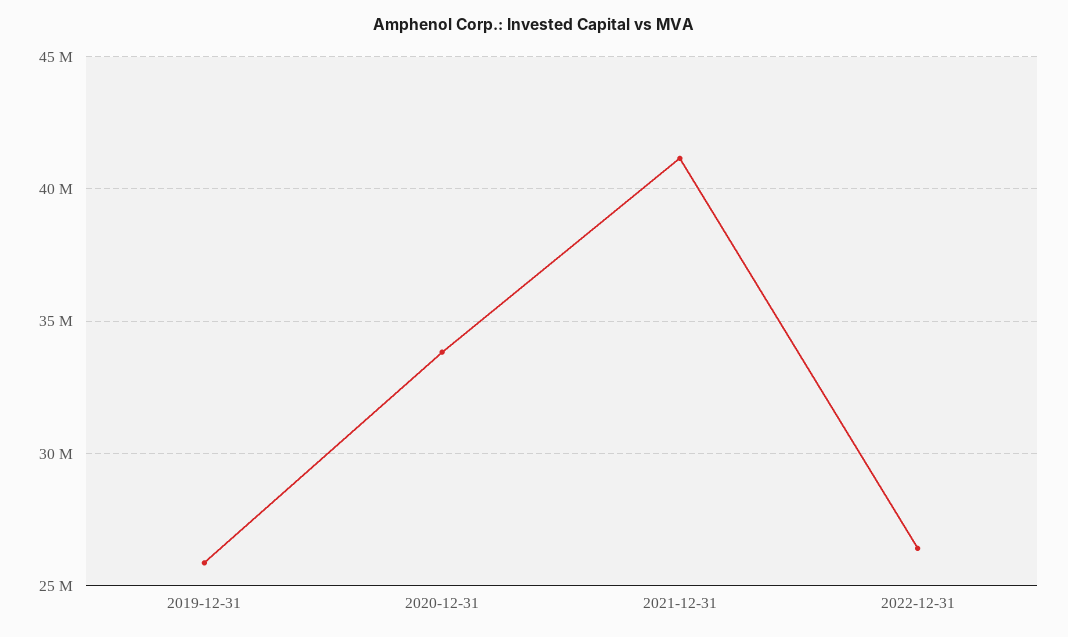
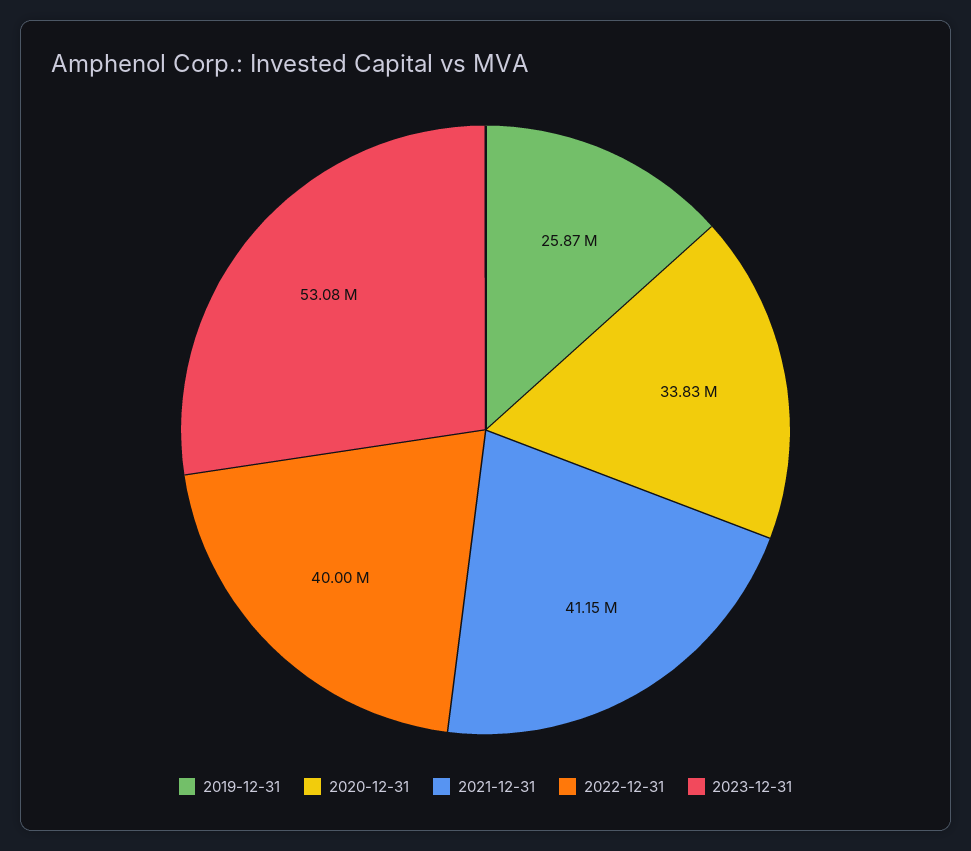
2022-12-31: 26500000 -> 40000000
2023-12-31: none -> 53080000

